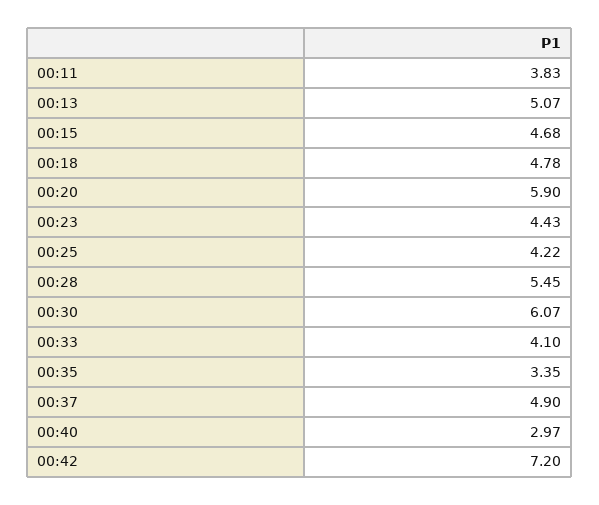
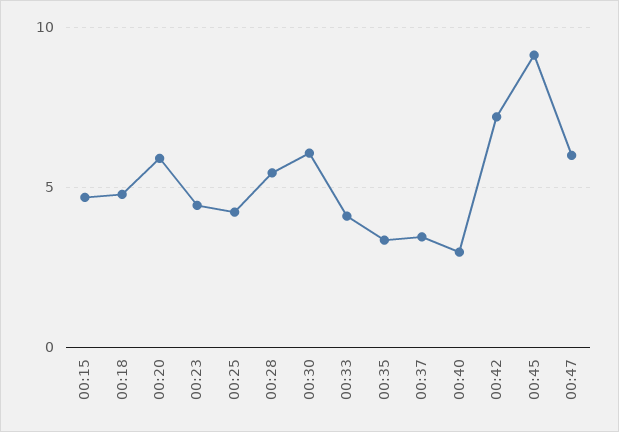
00:11: 3.83 -> none
00:13: 5.07 -> none
00:37: 4.9 -> 3.5
00:45: none -> 9
00:47: none -> 6

